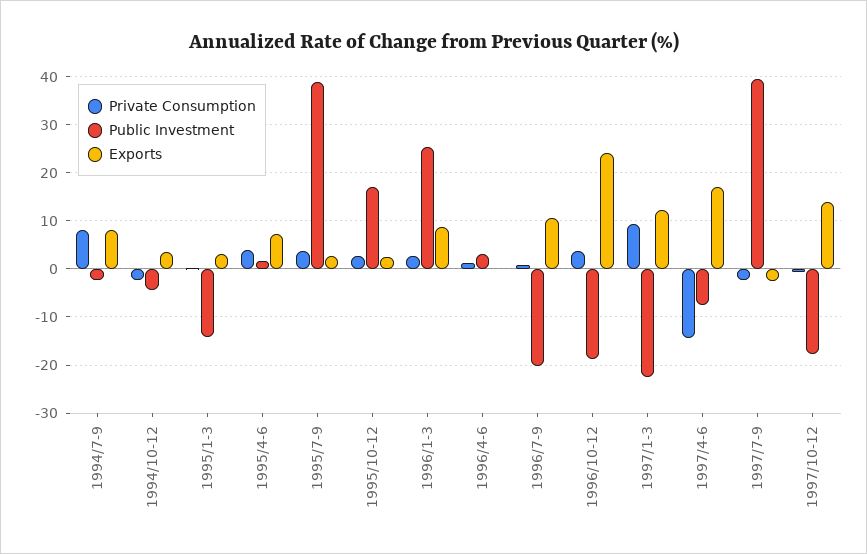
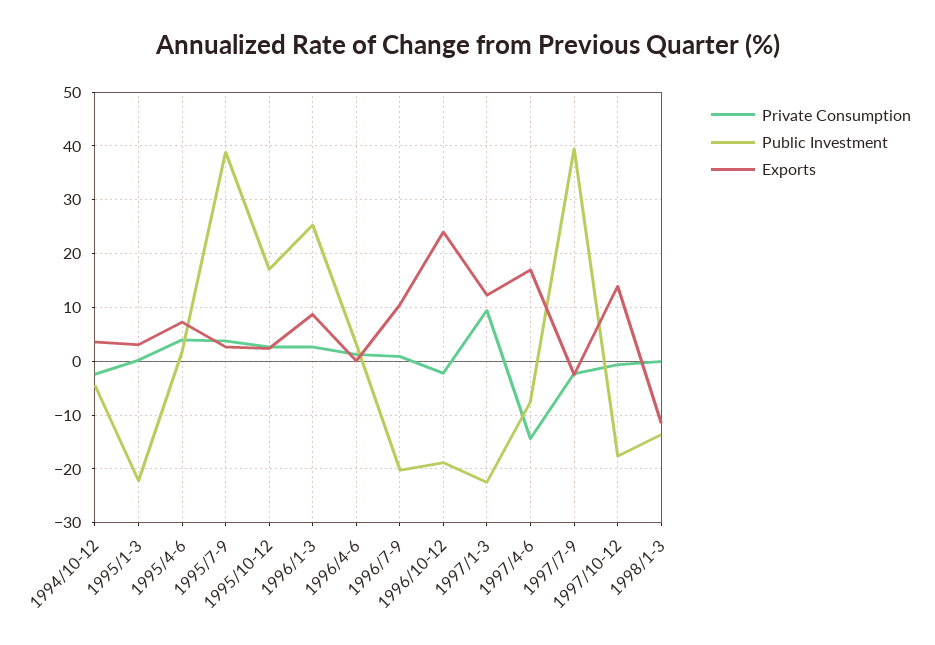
Private Consumption, 1994/7-9: 8 -> none
Public Investment, 1994/7-9: -2 -> none
Exports, 1994/7-9: 8 -> none
Public Investment, 1995/1-3: -14 -> -22
Private Consumption, 1996/10-12: 4 -> -2
Private Consumption, 1998/1-3: none -> 0
Public Investment, 1998/1-3: none -> -14
Exports, 1998/1-3: none -> -12

